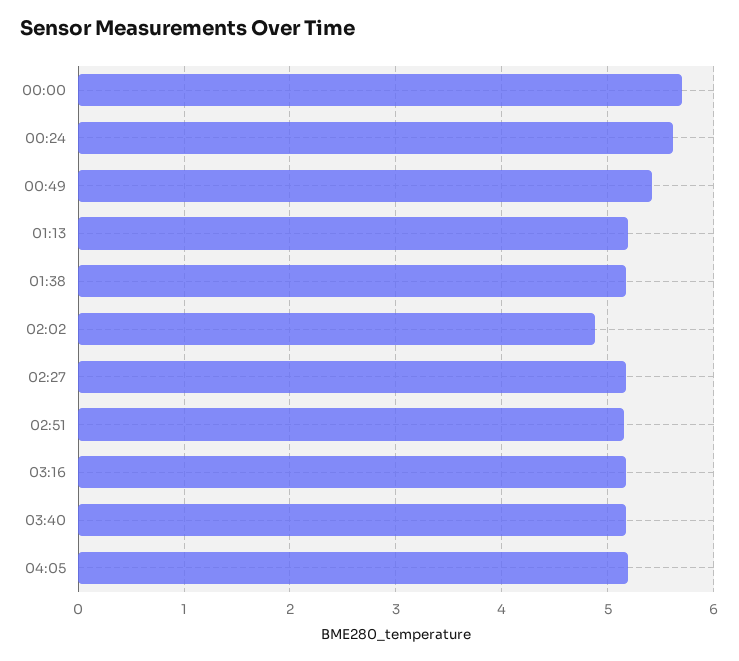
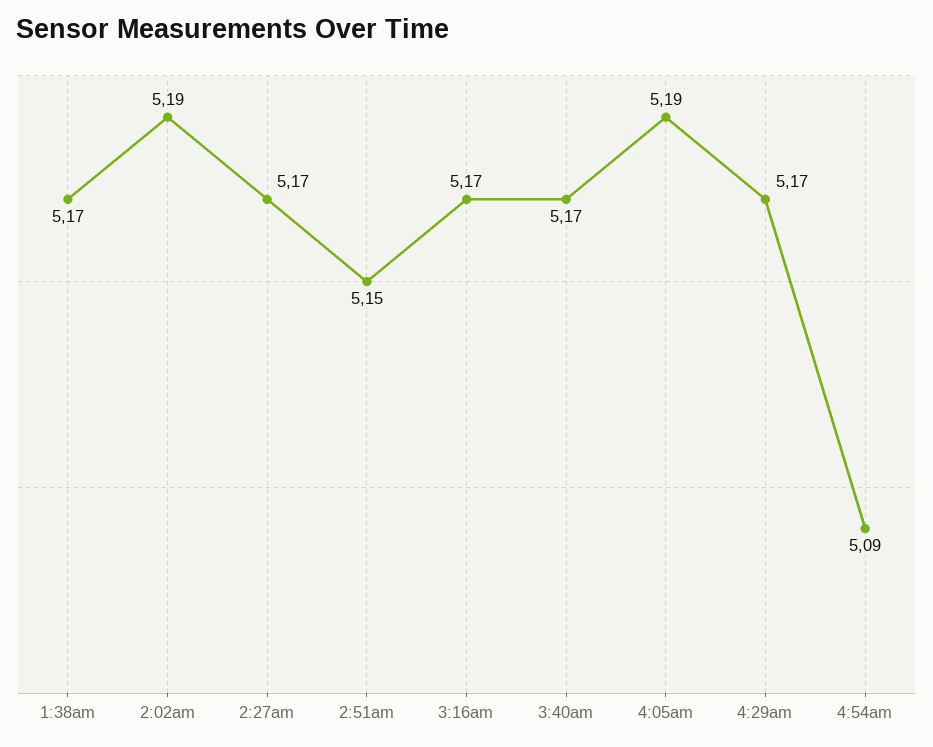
00:00: 5.7 -> none
00:24: 5.6 -> none
00:49: 5.4 -> none
01:13: 5.2 -> none
02:02: 4.9 -> 5.19
4:29am: none -> 5.17
4:54am: none -> 5.09

